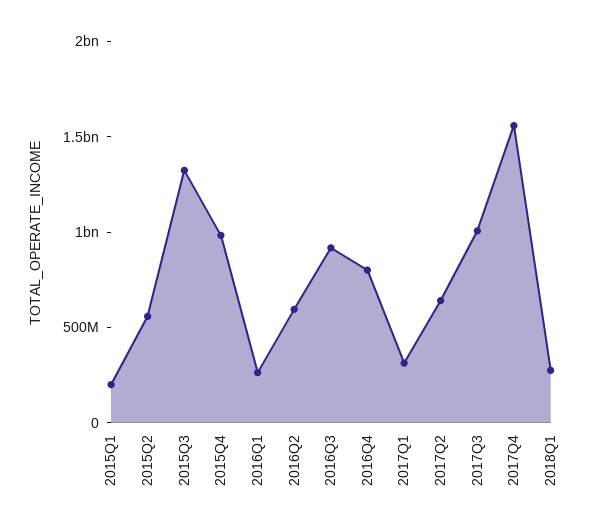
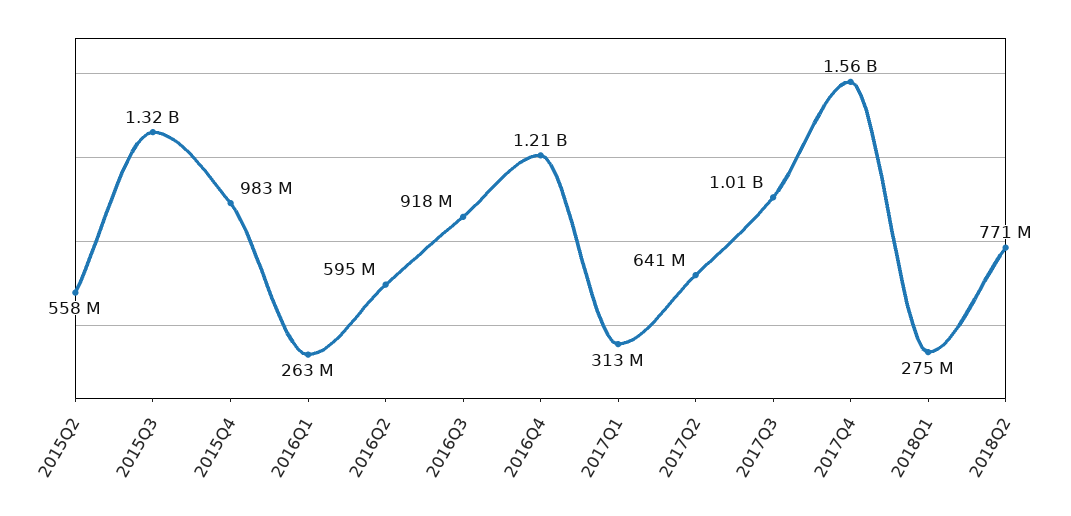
2015Q1: 200000000 -> none
2016Q4: 800000000 -> 1210000000
2018Q2: none -> 771000000

